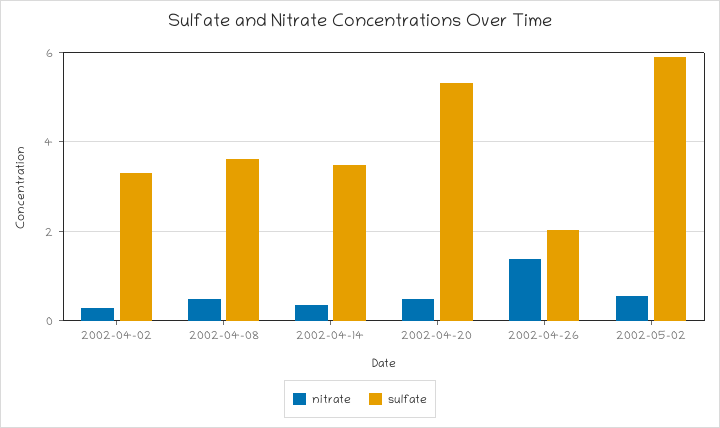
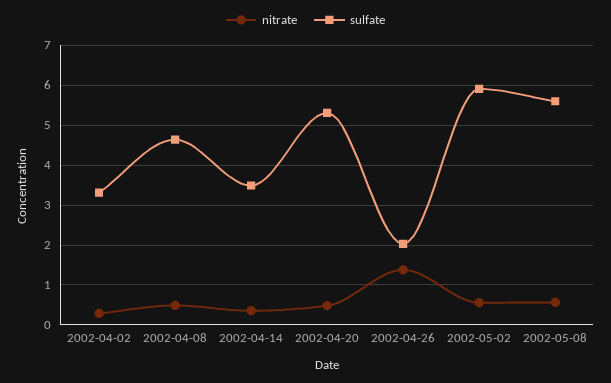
sulfate, 2002-04-08: 3.6 -> 4.6
nitrate, 2002-05-08: none -> 0.6
sulfate, 2002-05-08: none -> 5.6

